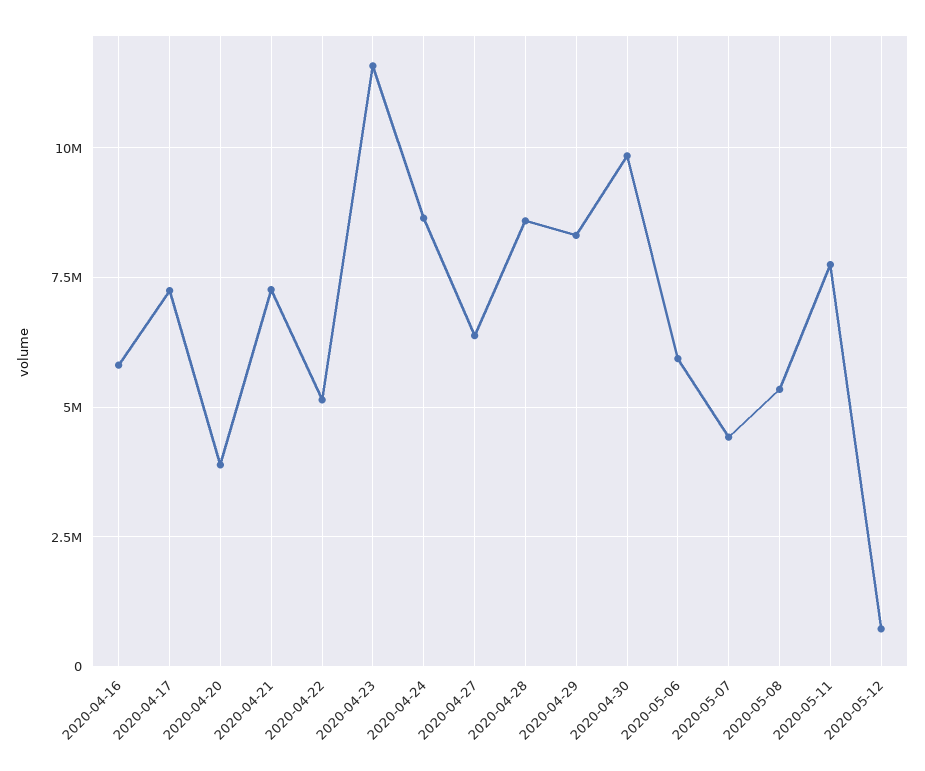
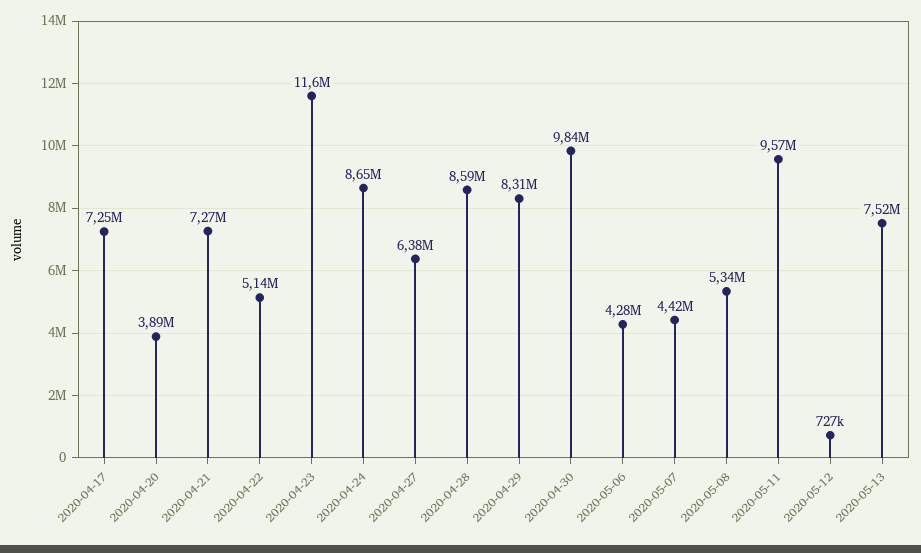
2020-04-16: 5750000 -> none
2020-05-06: 6000000 -> 4280000
2020-05-11: 7750000 -> 9570000
2020-05-13: none -> 7520000

